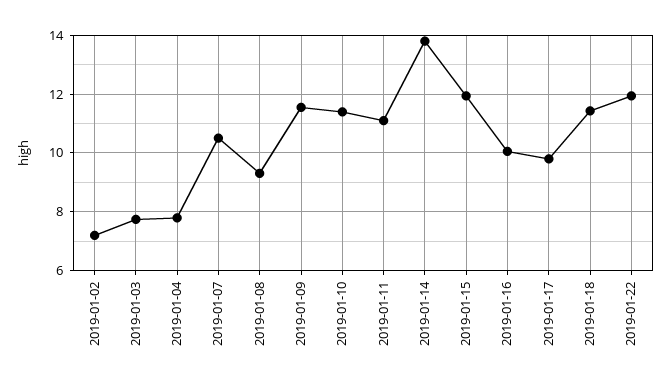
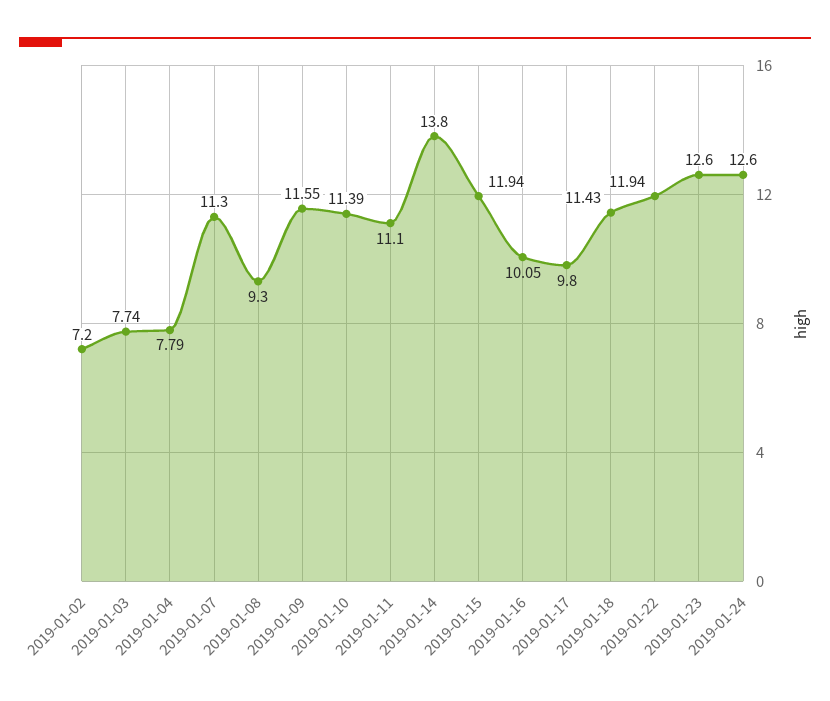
2019-01-07: 10.5 -> 11.3
2019-01-23: none -> 12.6
2019-01-24: none -> 12.6

